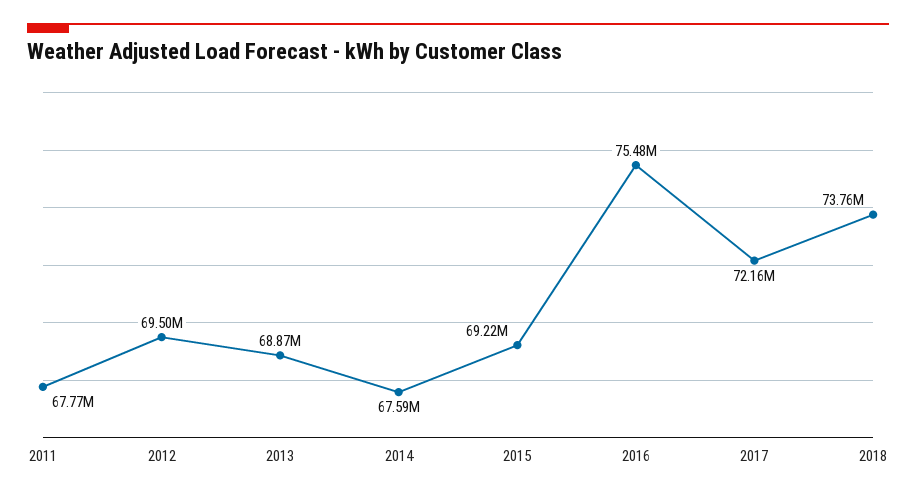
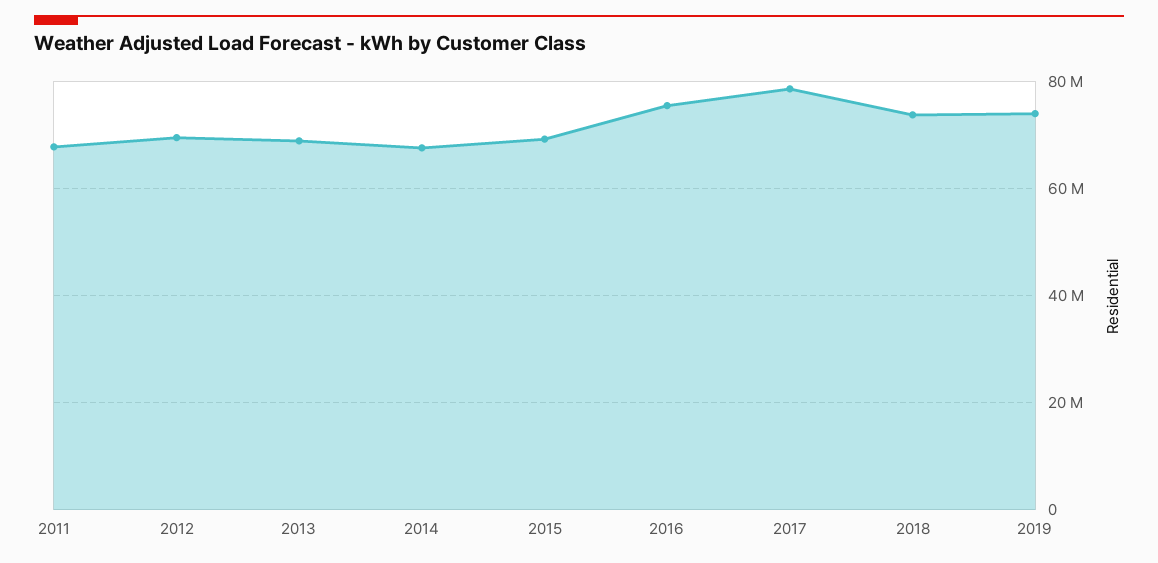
2017: 72160000 -> 78000000
2019: none -> 74000000

